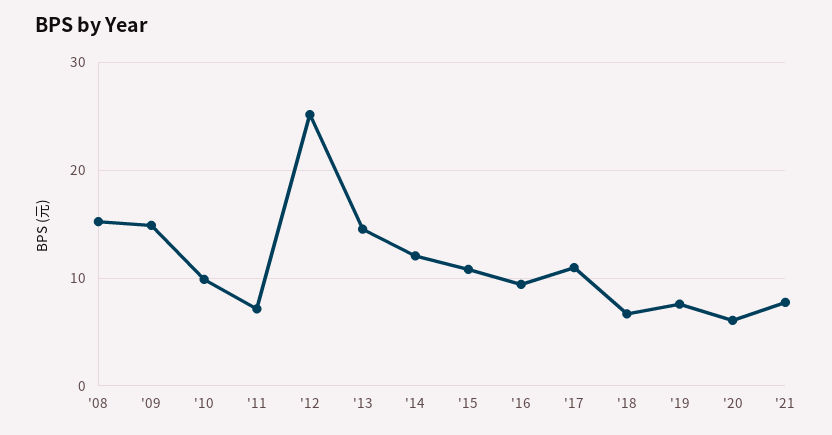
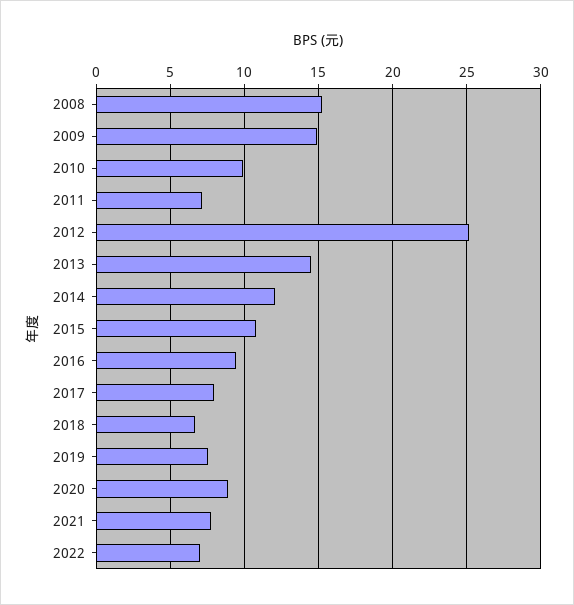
'17: 11 -> 8
'20: 6 -> 9
2022: none -> 7

